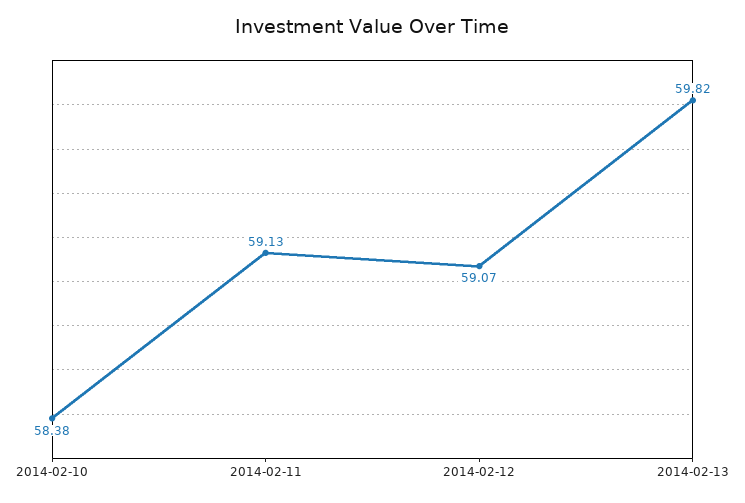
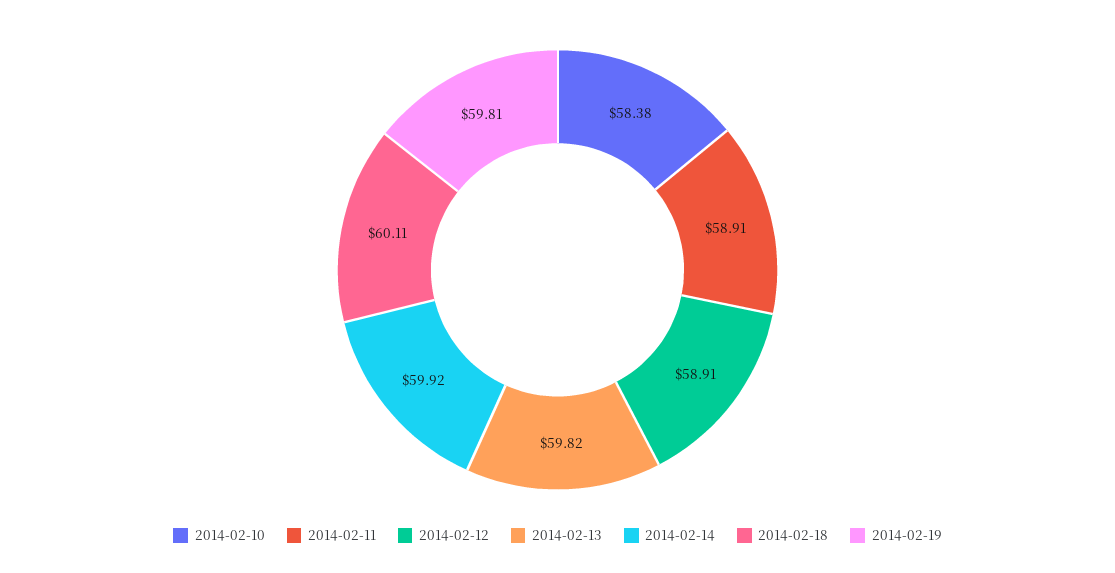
2014-02-11: 59.13 -> 58.91
2014-02-12: 59.07 -> 58.91
2014-02-14: none -> 59.92
2014-02-18: none -> 60.11
2014-02-19: none -> 59.81

